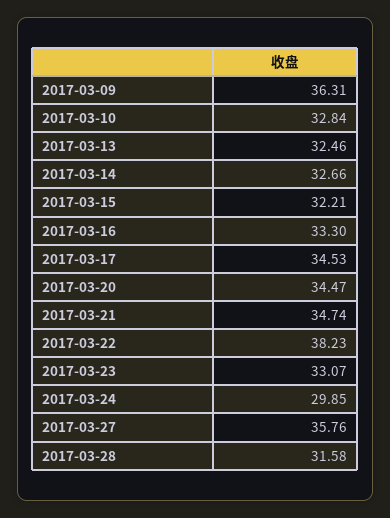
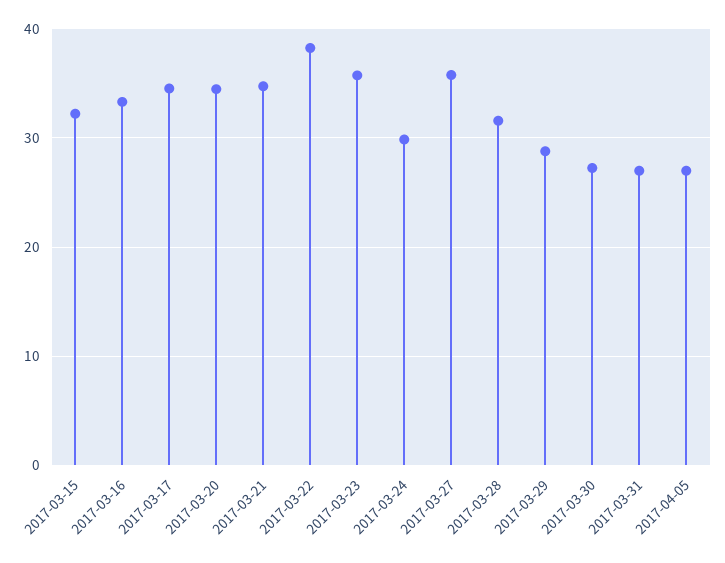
2017-03-09: 36.31 -> none
2017-03-10: 32.84 -> none
2017-03-13: 32.46 -> none
2017-03-14: 32.66 -> none
2017-03-23: 33.07 -> 36
2017-03-29: none -> 29
2017-03-30: none -> 27
2017-03-31: none -> 27
2017-04-05: none -> 27

